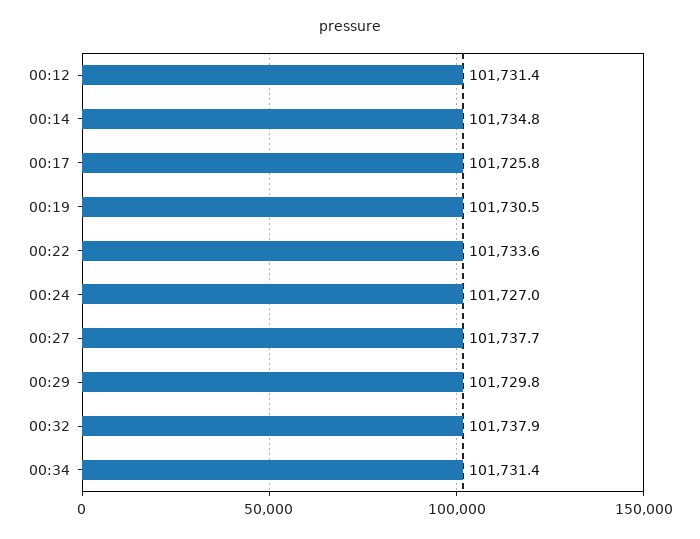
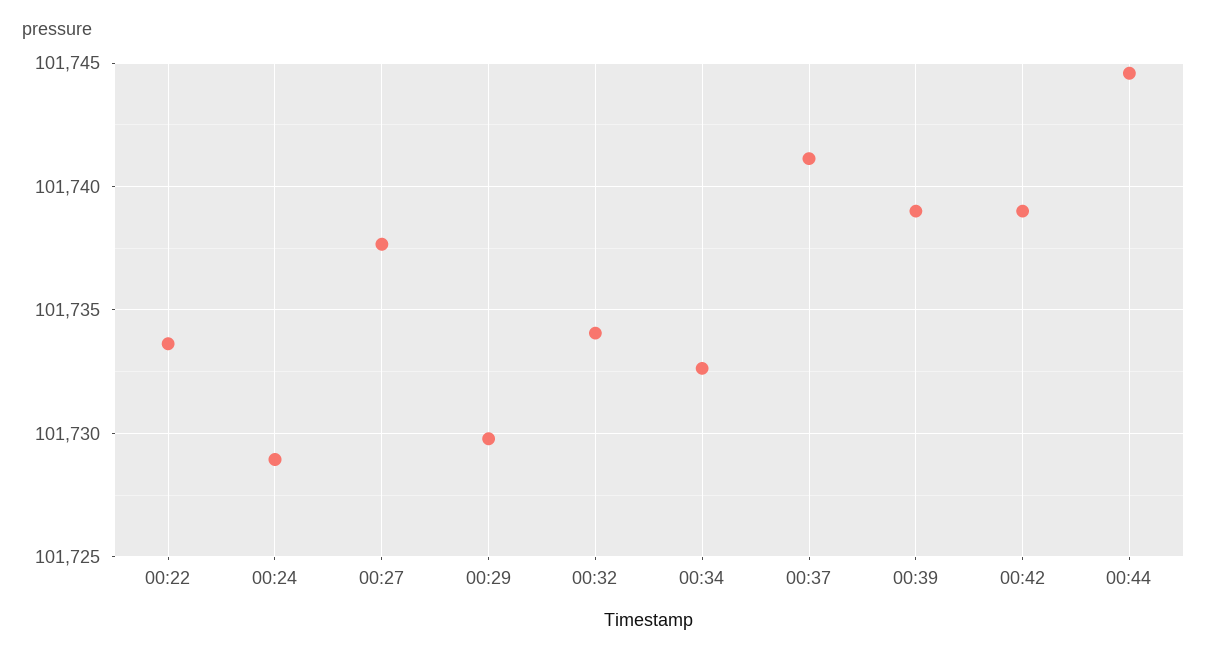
00:12: 101731.4 -> none
00:14: 101734.8 -> none
00:17: 101725.8 -> none
00:19: 101730.5 -> none
00:24: 101727 -> 101729
00:32: 101737.9 -> 101734
00:34: 101731.4 -> 101732.5
00:37: none -> 101741
00:39: none -> 101739
00:42: none -> 101739
00:44: none -> 101744.5

